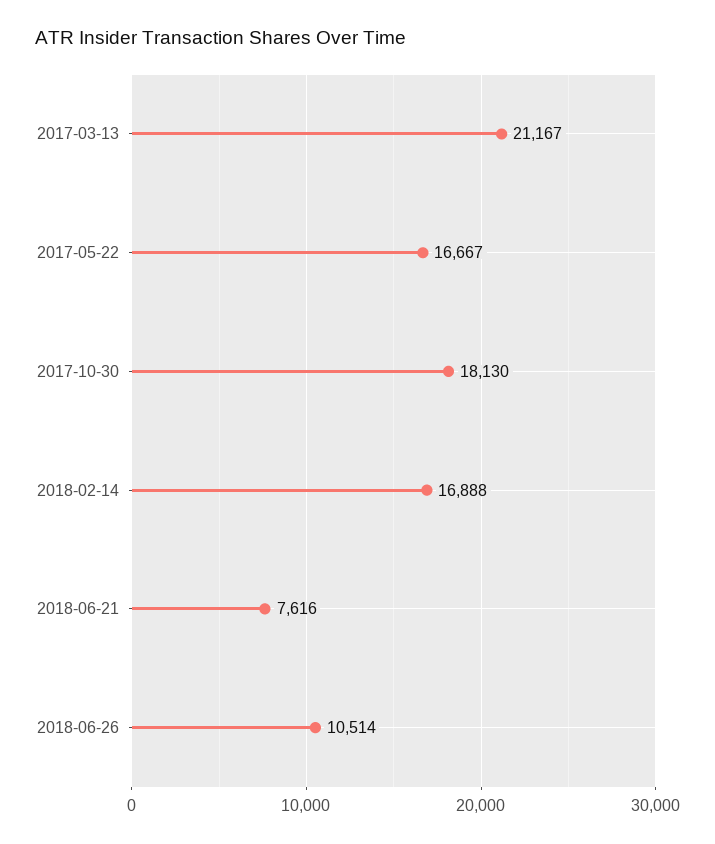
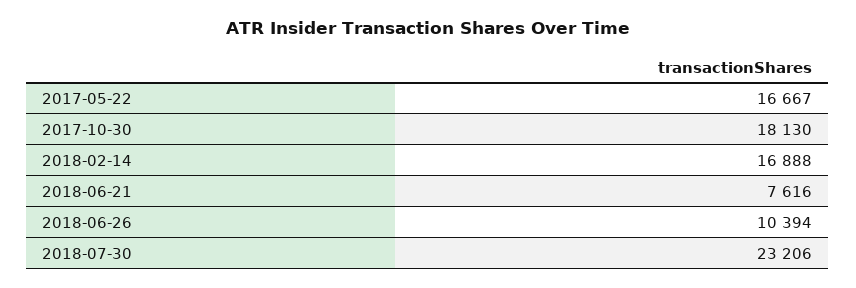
2017-03-13: 21167 -> none
2018-06-26: 10514 -> 10394
2018-07-30: none -> 23206

